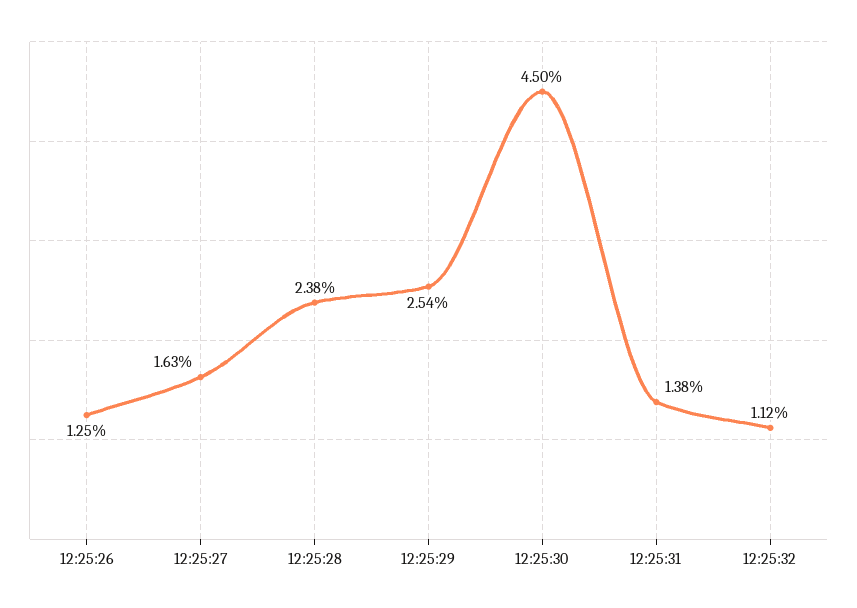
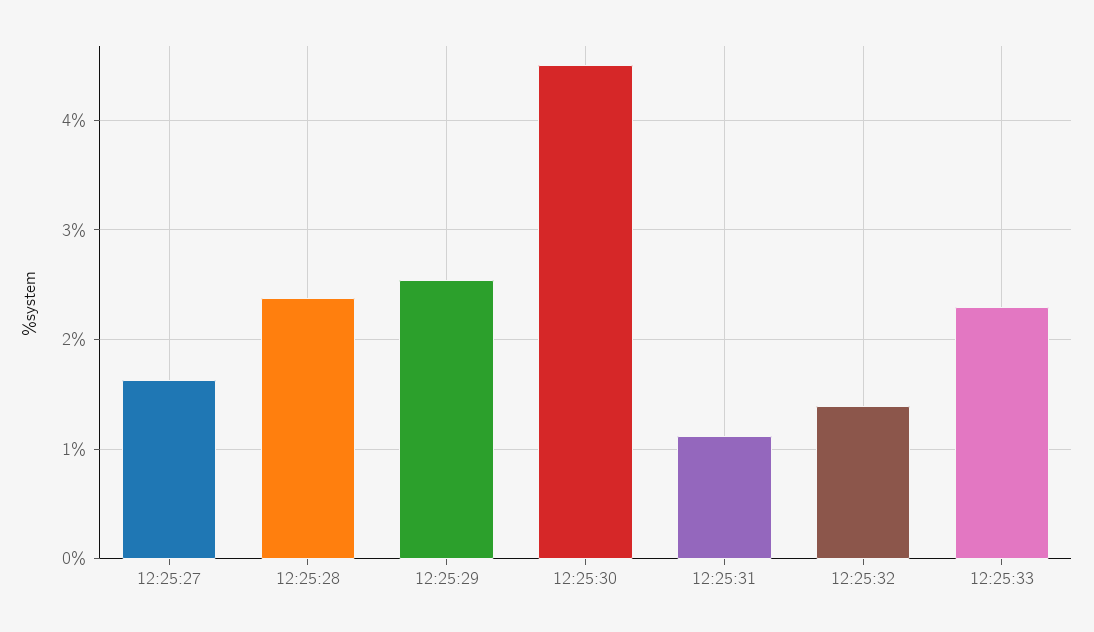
12:25:26: 1.25 -> none
12:25:31: 1.38 -> 1.1
12:25:32: 1.12 -> 1.4
12:25:33: none -> 2.3

